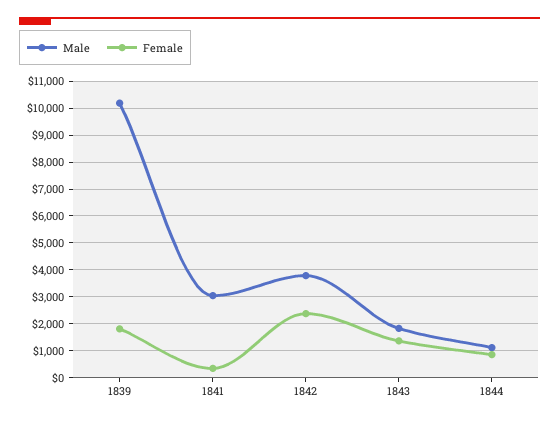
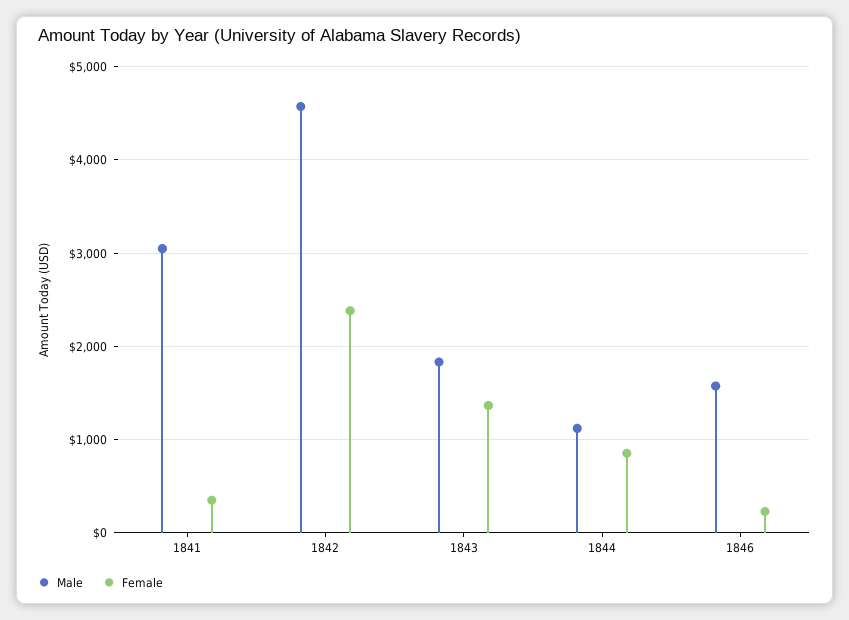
Male, 1839: 10250 -> none
Female, 1839: 1750 -> none
Male, 1842: 3750 -> 4600
Male, 1846: none -> 1600
Female, 1846: none -> 200

